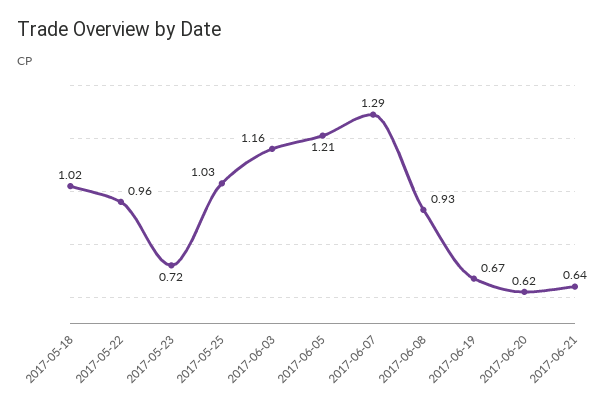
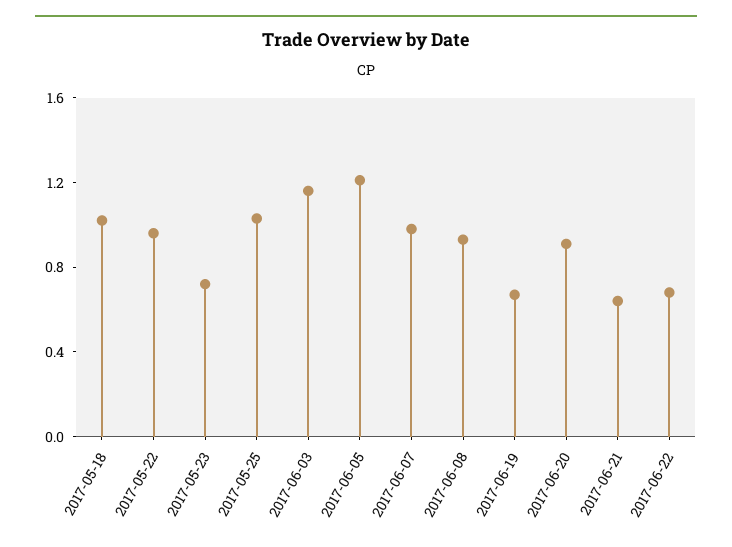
2017-06-07: 1.29 -> 1
2017-06-20: 0.62 -> 0.9
2017-06-22: none -> 0.7

